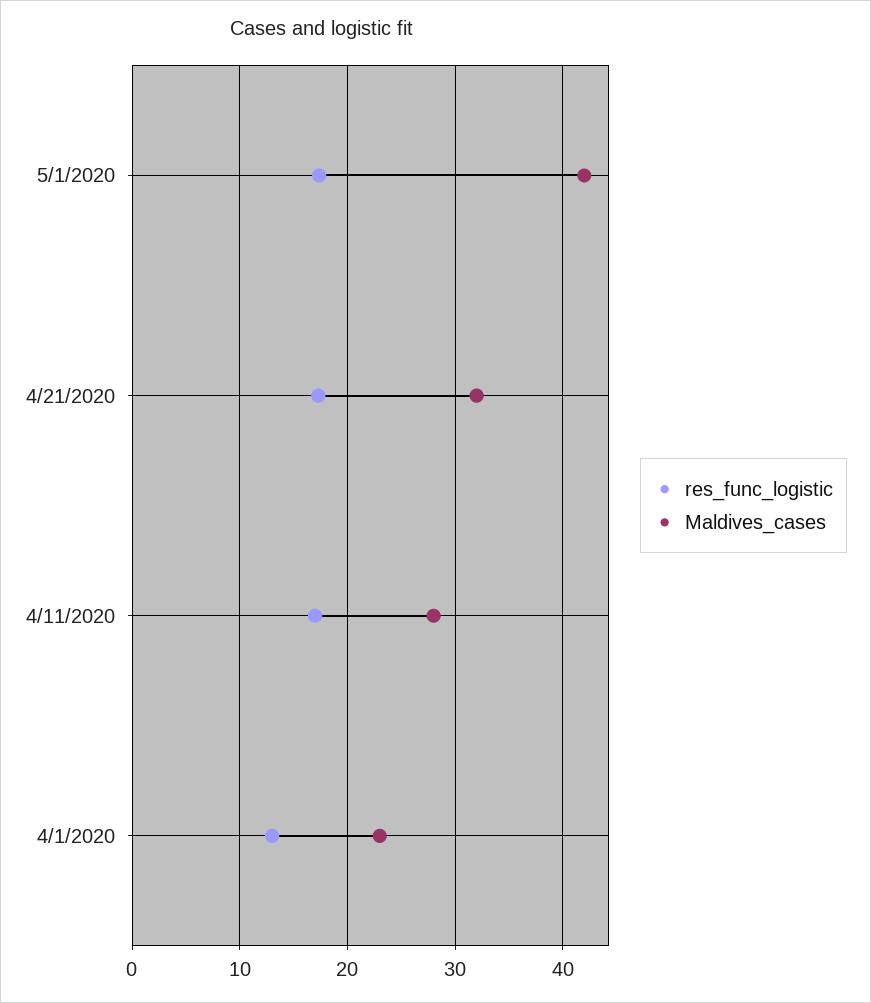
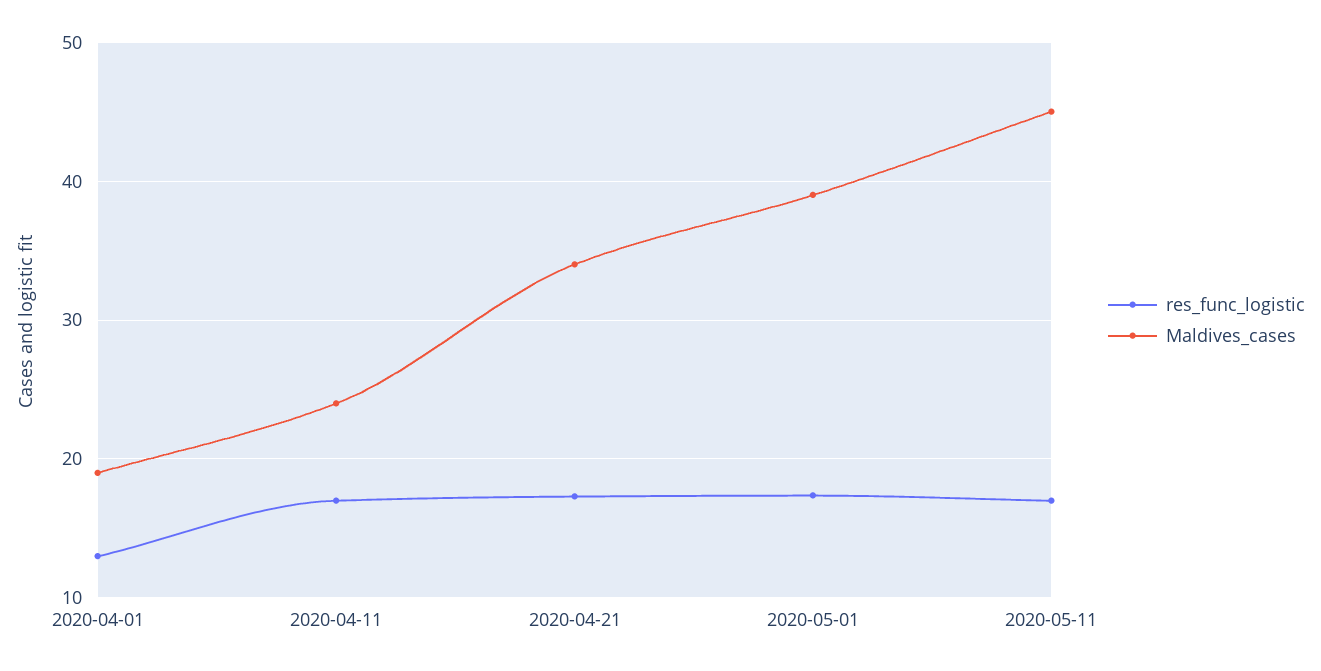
Maldives_cases, 5/1/2020: 42 -> 39
Maldives_cases, 4/21/2020: 32 -> 34
Maldives_cases, 4/11/2020: 28 -> 24
Maldives_cases, 4/1/2020: 23 -> 19
res_func_logistic, 2020-05-11: none -> 17
Maldives_cases, 2020-05-11: none -> 45

